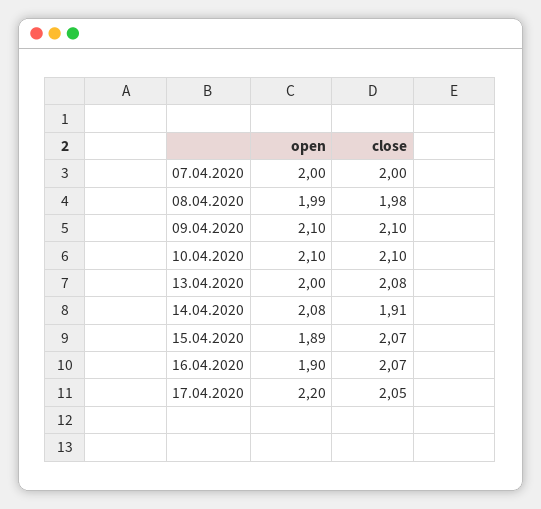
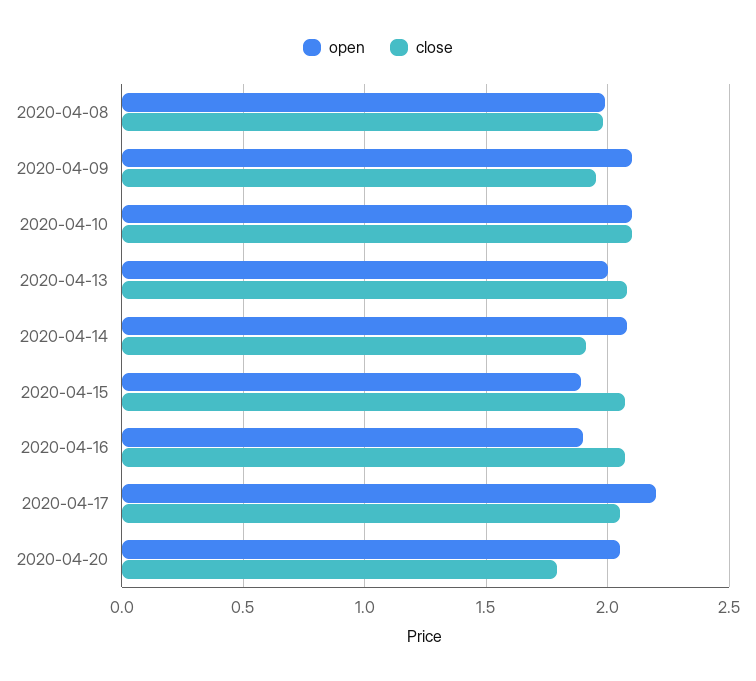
open, 07.04.2020: 2 -> none
close, 07.04.2020: 2 -> none
close, 09.04.2020: 2.1 -> 1.95
open, 2020-04-20: none -> 2.05
close, 2020-04-20: none -> 1.8

